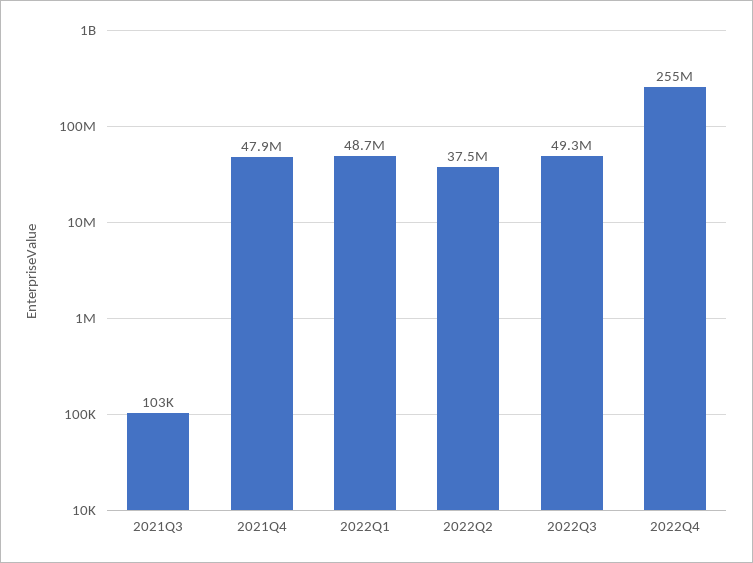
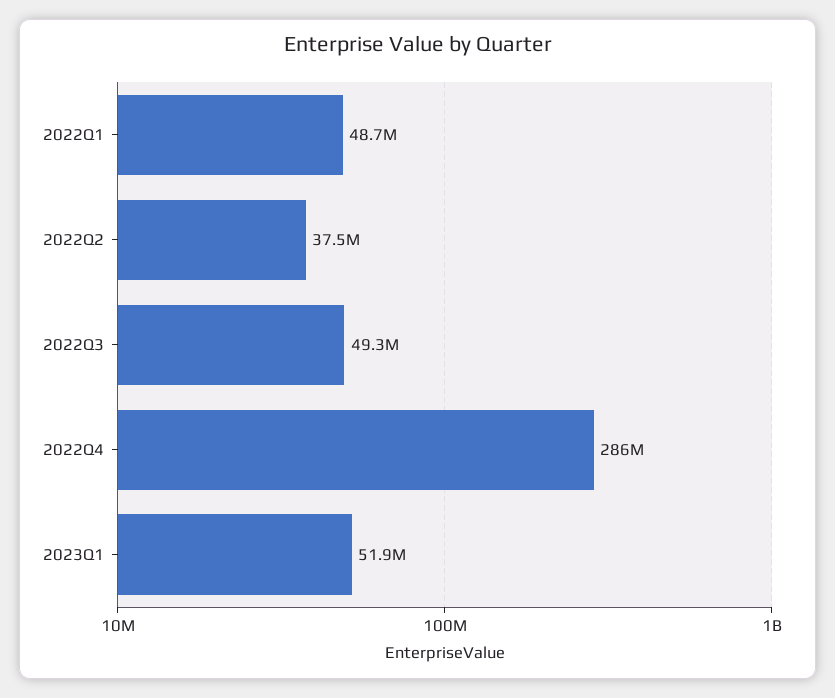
2021Q3: 103000 -> none
2021Q4: 47900000 -> none
2022Q4: 255000000 -> 286000000
2023Q1: none -> 51900000

